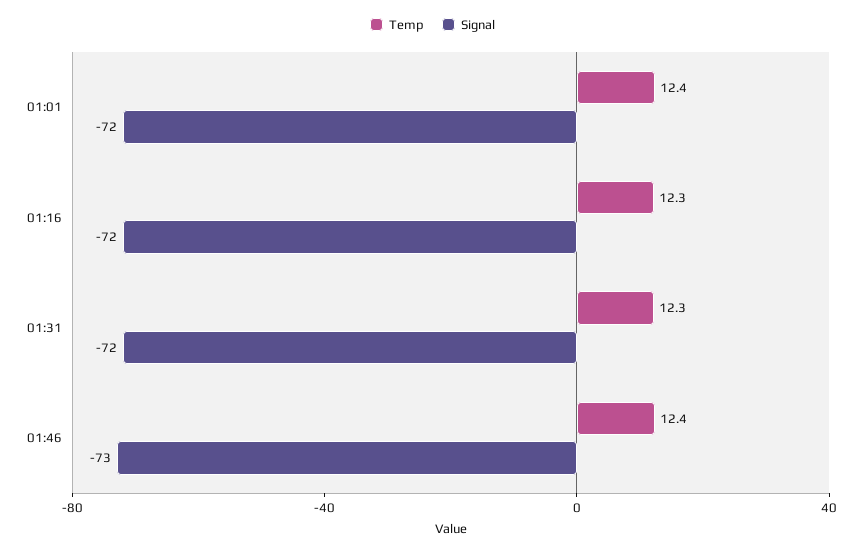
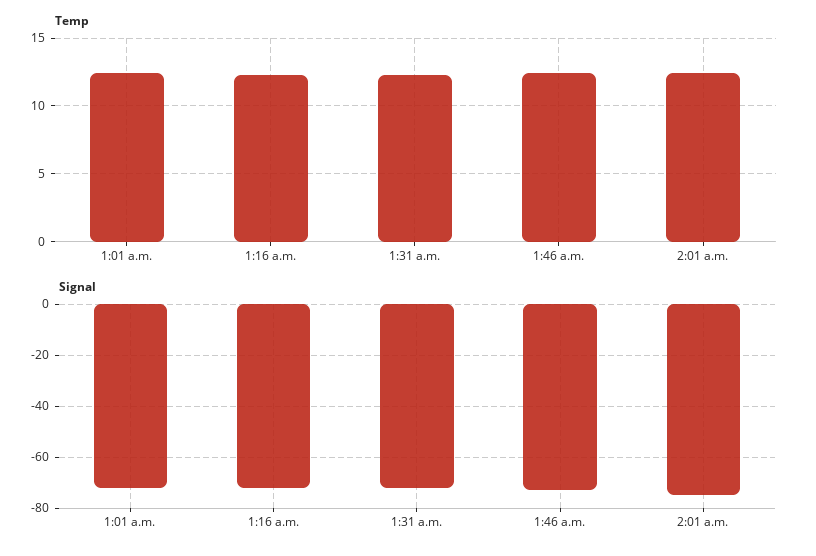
Temp, 2:01 a.m.: none -> 12.5
Signal, 2:01 a.m.: none -> -75

